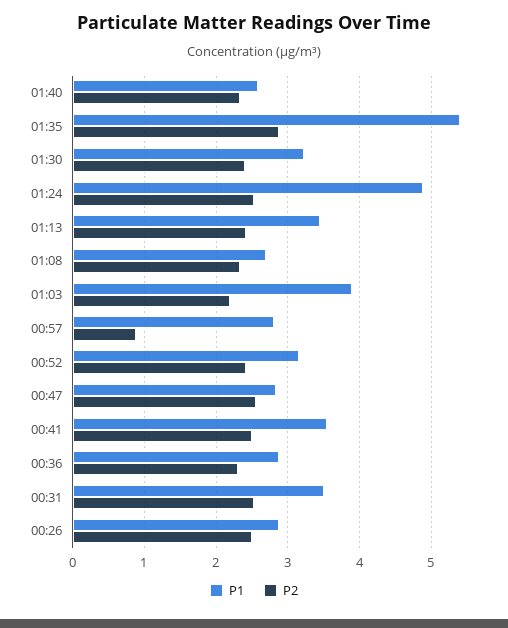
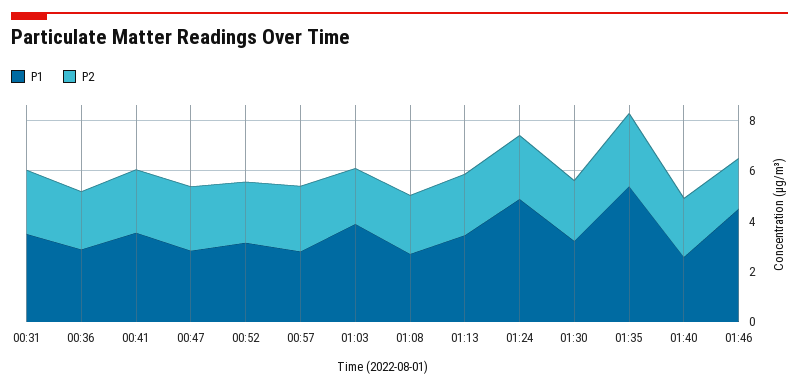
P2, 00:57: 0.9 -> 2.5
P1, 00:26: 2.9 -> none
P2, 00:26: 2.5 -> none
P1, 01:46: none -> 4.5
P2, 01:46: none -> 2

